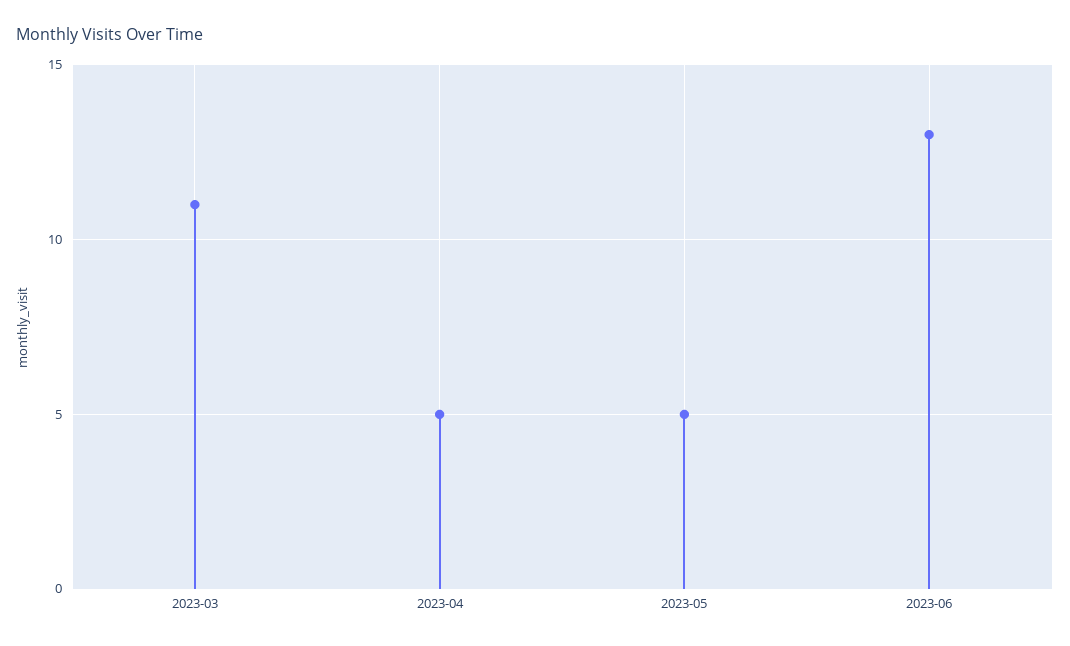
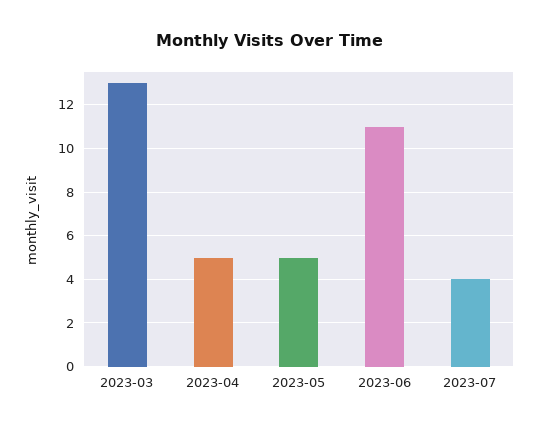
2023-03: 11 -> 13
2023-06: 13 -> 11
2023-07: none -> 4

